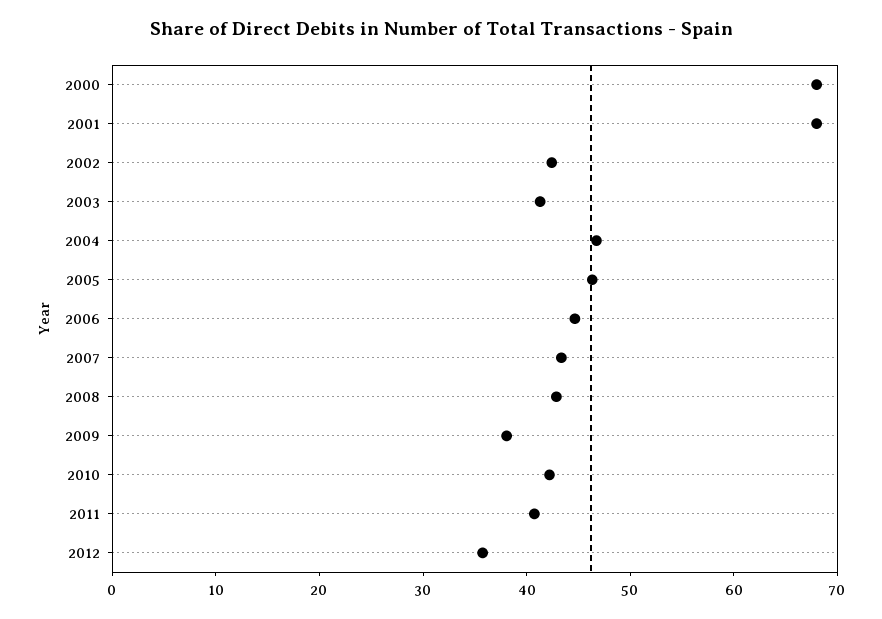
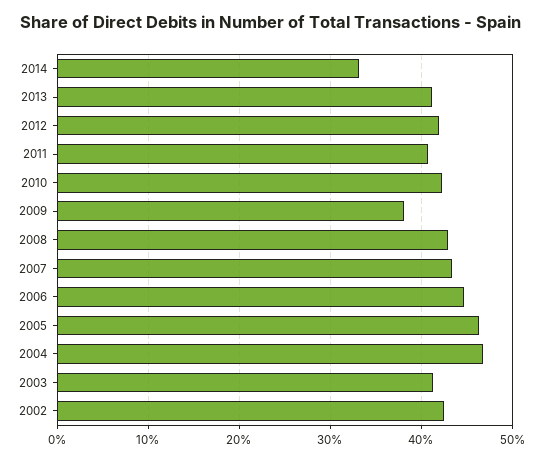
2000: 68 -> none
2001: 68 -> none
2012: 36 -> 42
2014: none -> 33
2013: none -> 41

